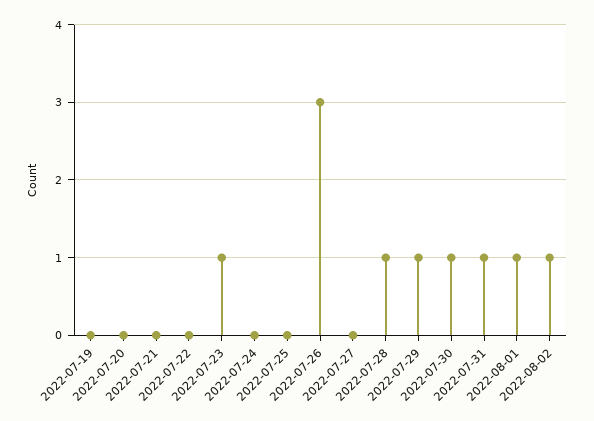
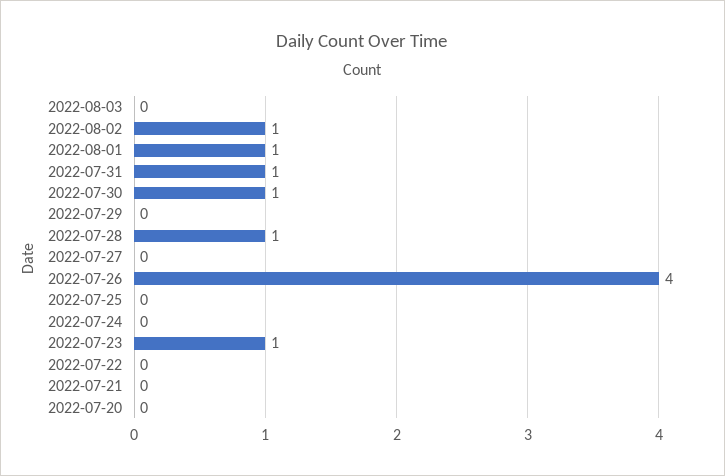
2022-07-19: 0 -> none
2022-07-26: 3 -> 4
2022-07-29: 1 -> 0
2022-08-03: none -> 0

